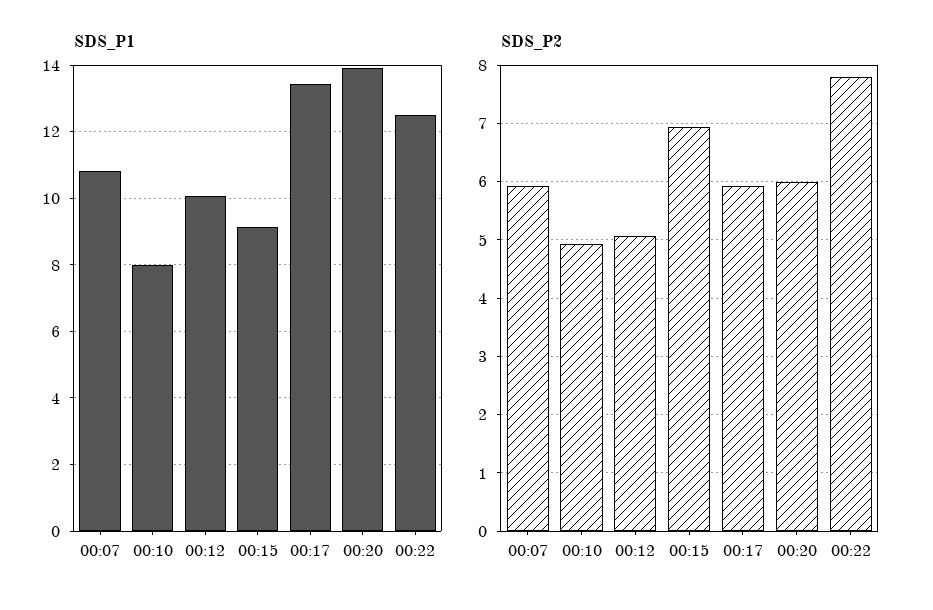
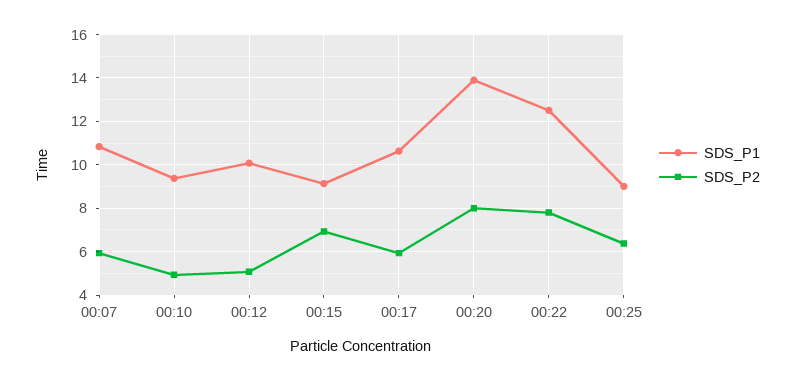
SDS_P1, 00:10: 8 -> 9.5
SDS_P1, 00:17: 13.4 -> 10.5
SDS_P2, 00:20: 6 -> 8
SDS_P1, 00:25: none -> 9
SDS_P2, 00:25: none -> 6.5

